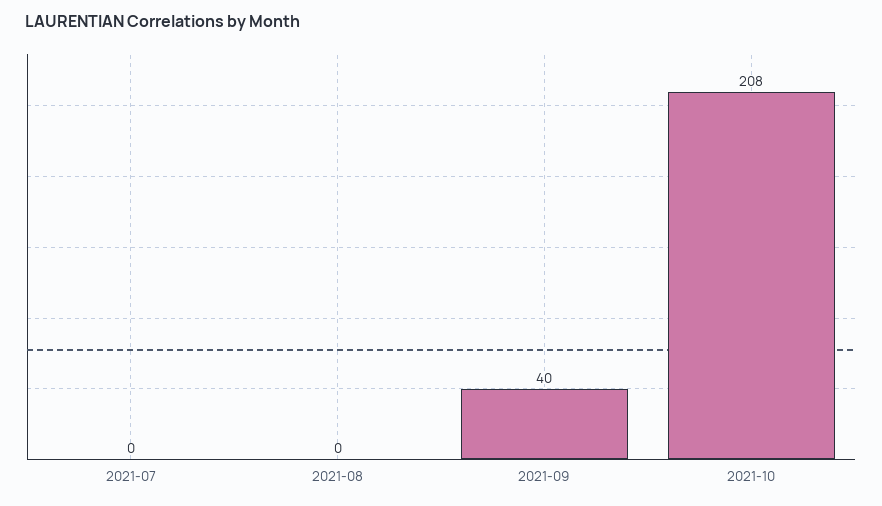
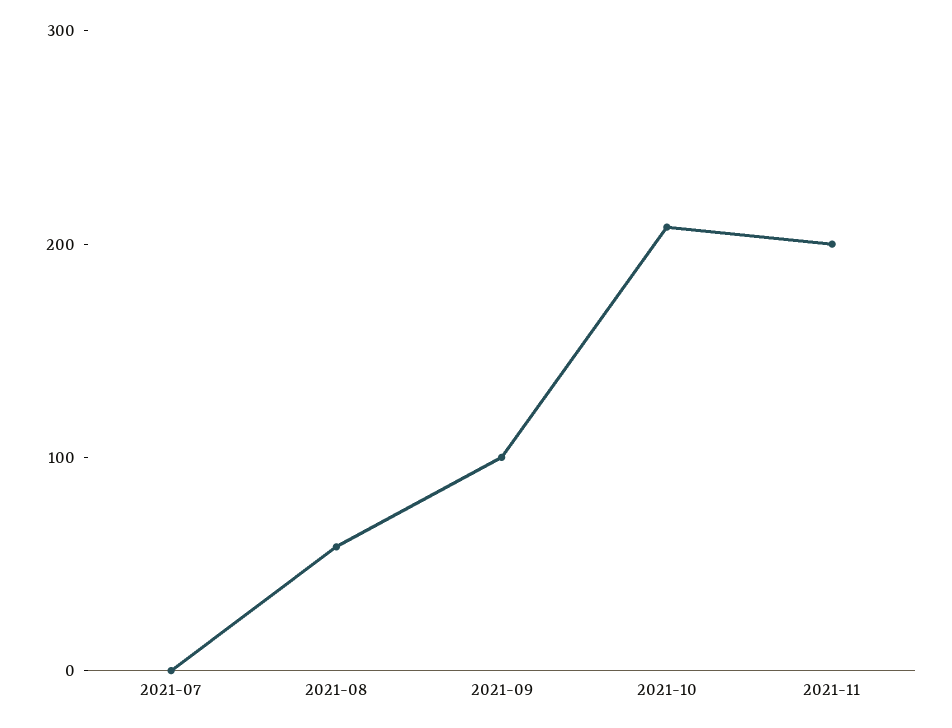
2021-08: 0 -> 60
2021-09: 40 -> 100
2021-11: none -> 200

